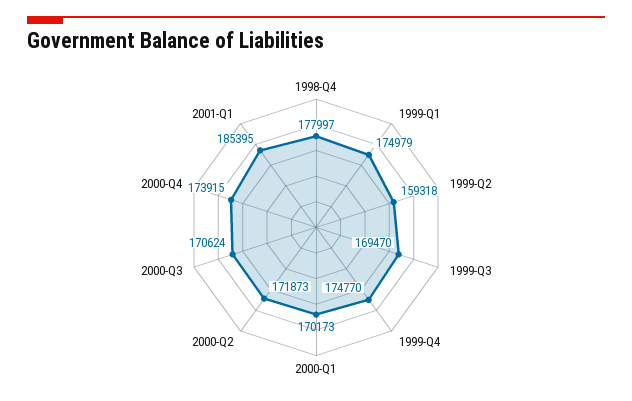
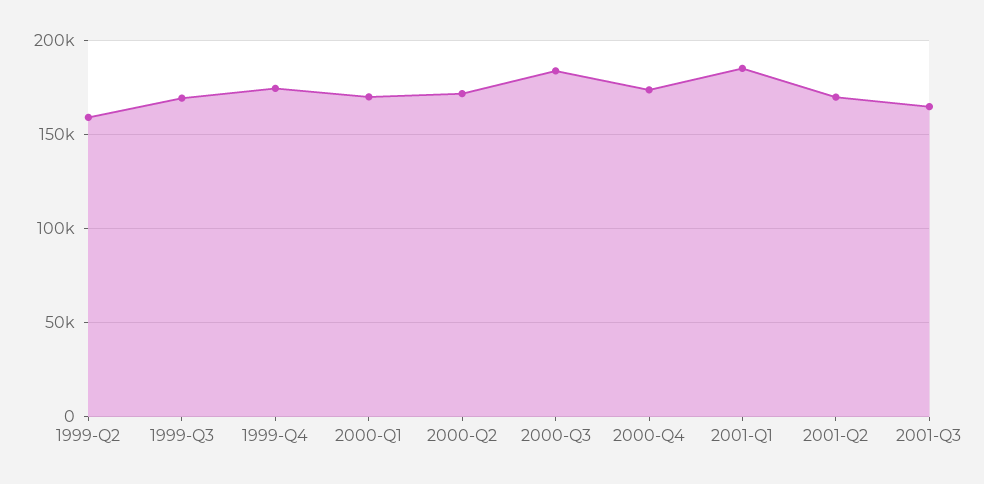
1998-Q4: 177997 -> none
1999-Q1: 174979 -> none
2000-Q3: 170624 -> 185000
2001-Q2: none -> 170000
2001-Q3: none -> 165000

